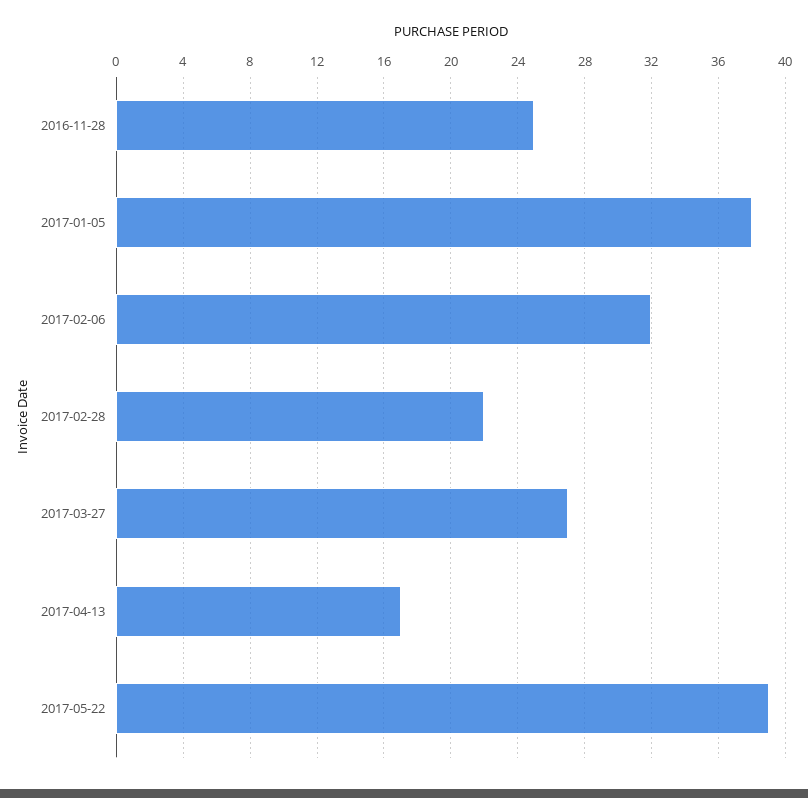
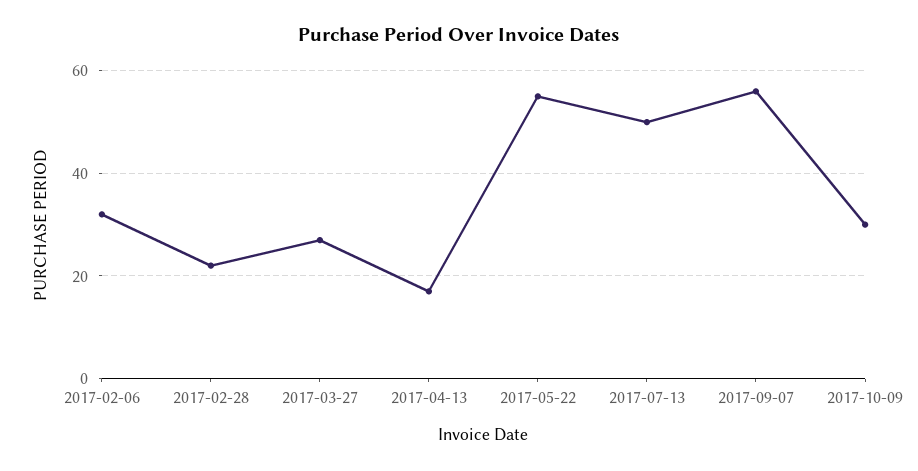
2016-11-28: 25 -> none
2017-01-05: 38 -> none
2017-05-22: 39 -> 55
2017-07-13: none -> 50
2017-09-07: none -> 55
2017-10-09: none -> 30

